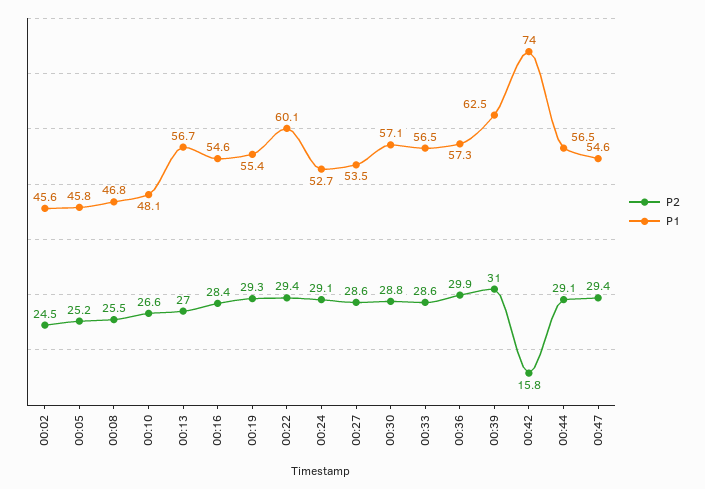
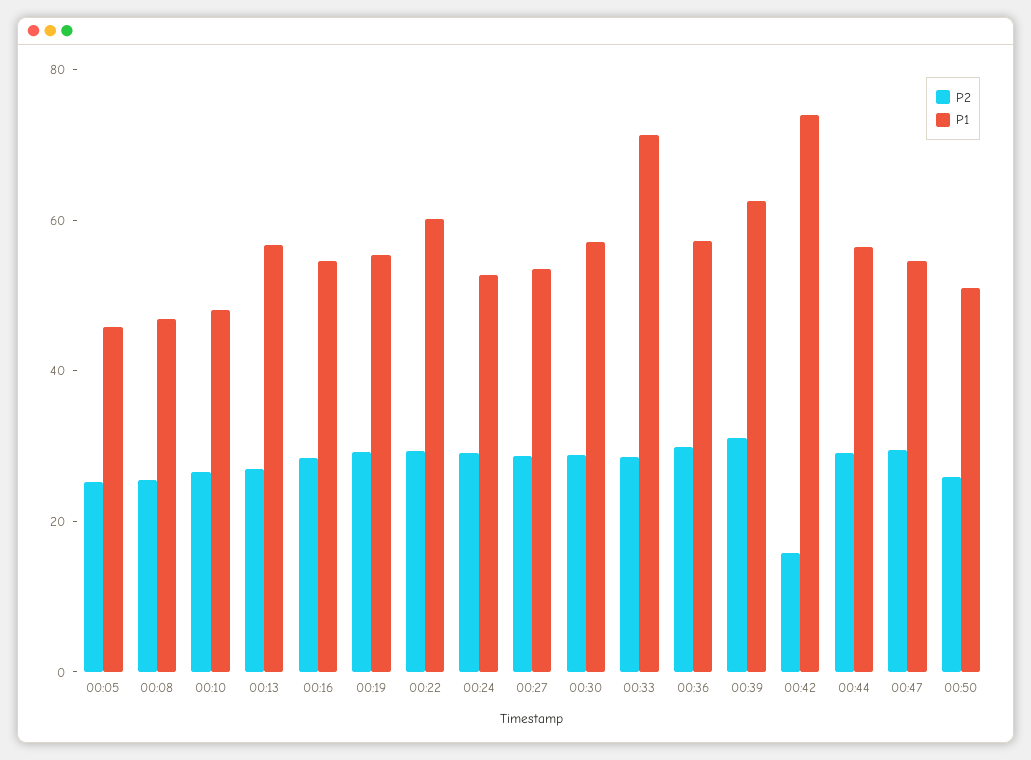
P2, 00:02: 24.5 -> none
P1, 00:02: 45.6 -> none
P1, 00:33: 56.5 -> 70
P2, 00:50: none -> 25
P1, 00:50: none -> 50

